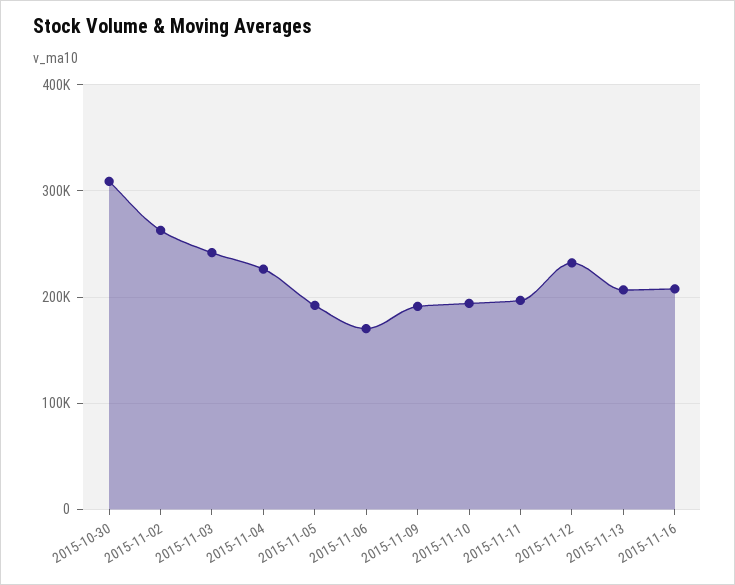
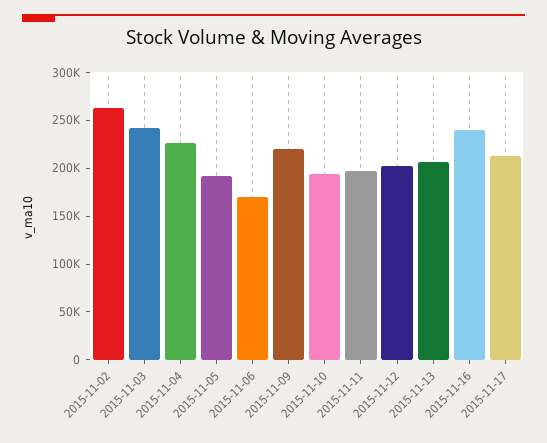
2015-10-30: 310000 -> none
2015-11-09: 190000 -> 220000
2015-11-12: 230000 -> 200000
2015-11-16: 210000 -> 240000
2015-11-17: none -> 210000

